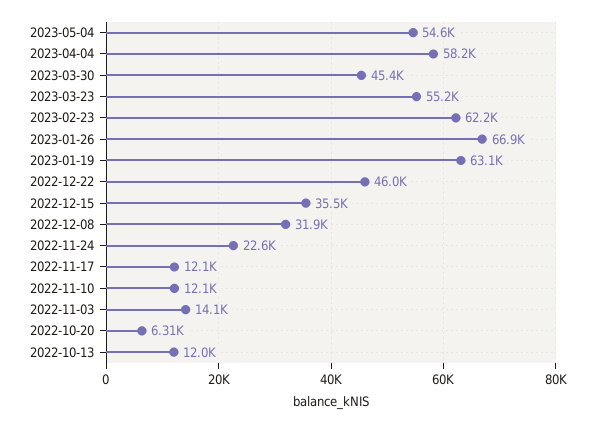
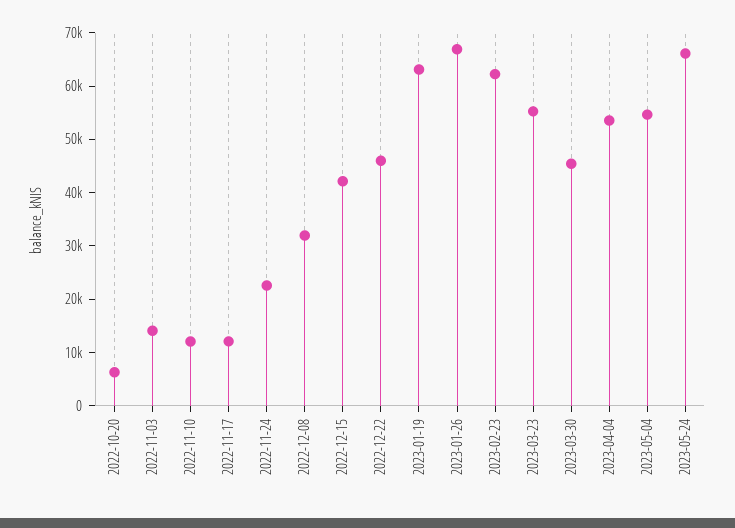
2023-04-04: 58200 -> 54000
2022-12-15: 35500 -> 42000
2022-10-13: 12000 -> none
2023-05-24: none -> 66000

